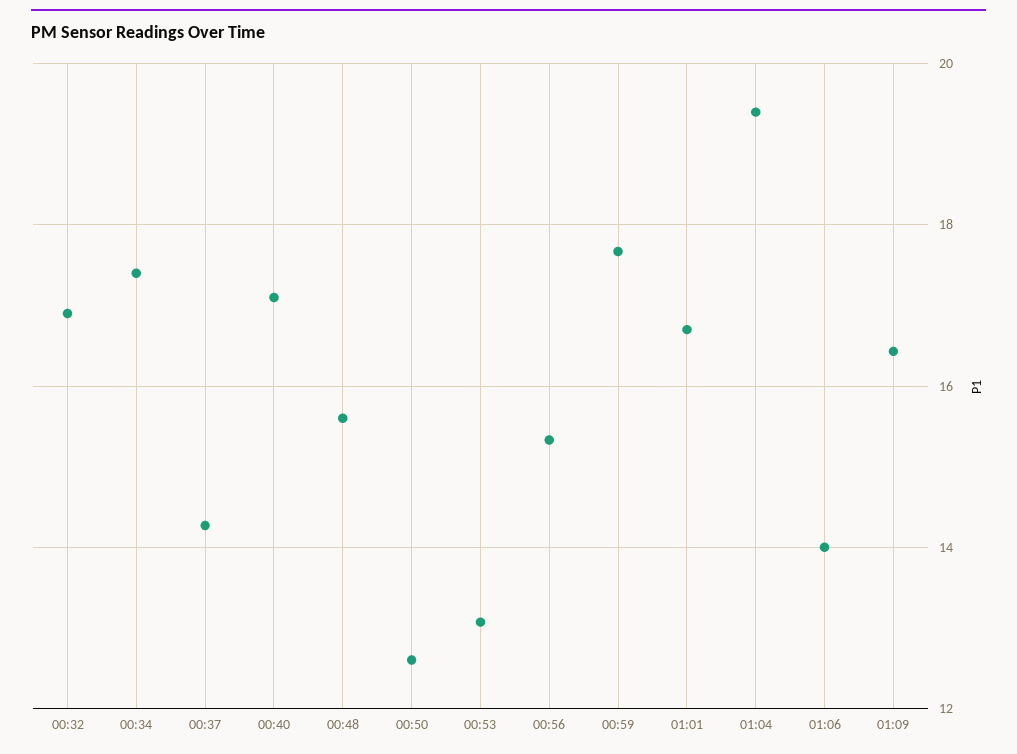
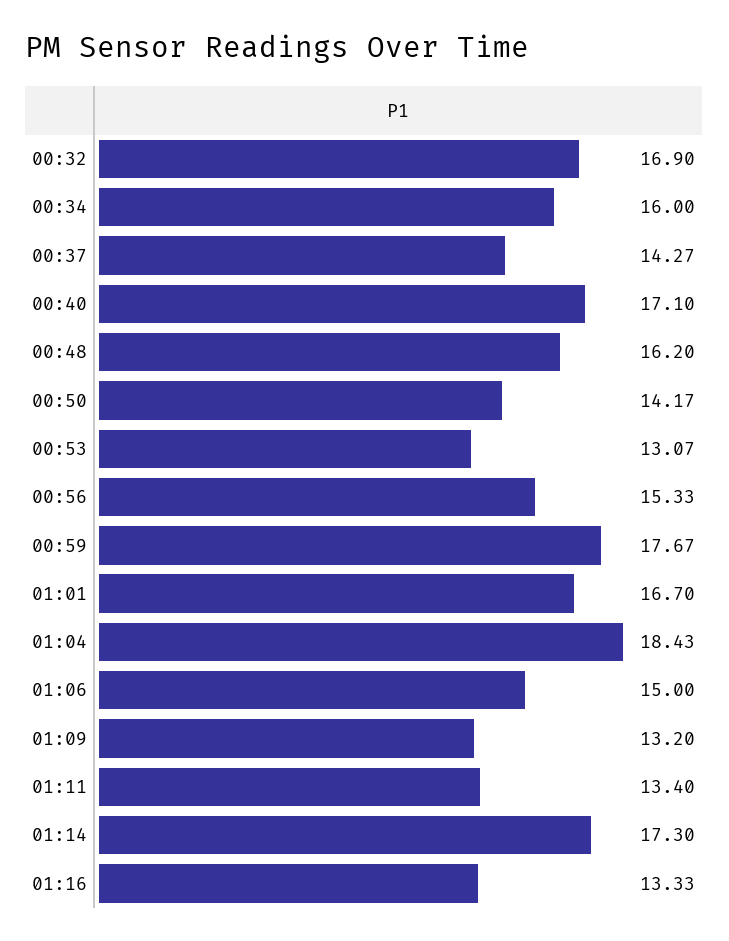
00:34: 17.4 -> 16
00:48: 15.6 -> 16.2
00:50: 12.6 -> 14.17
01:04: 19.4 -> 18.43
01:06: 14 -> 15
01:09: 16.4 -> 13.2
01:11: none -> 13.4
01:14: none -> 17.3
01:16: none -> 13.33

